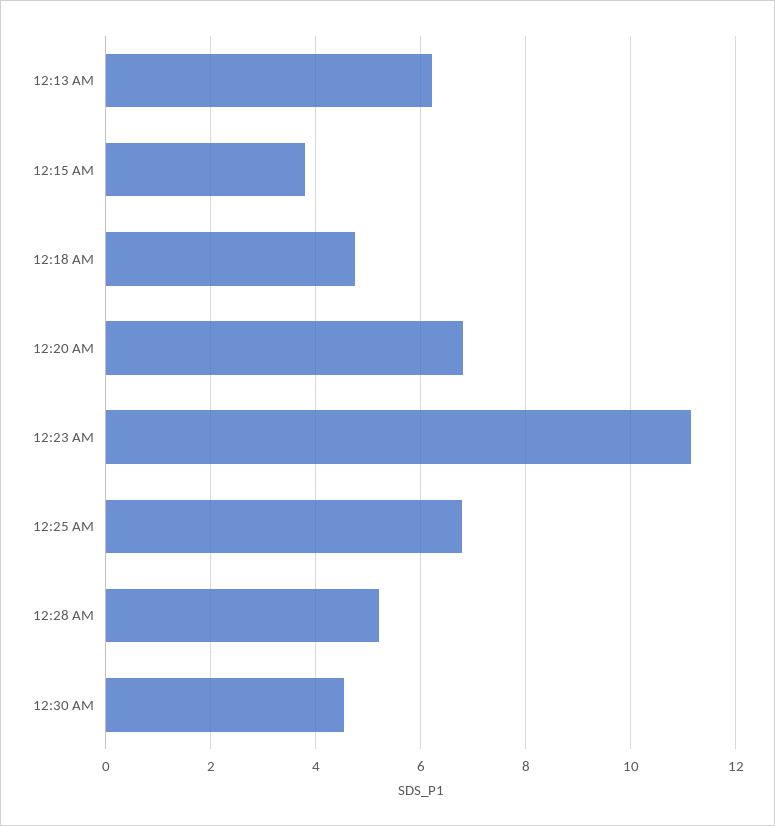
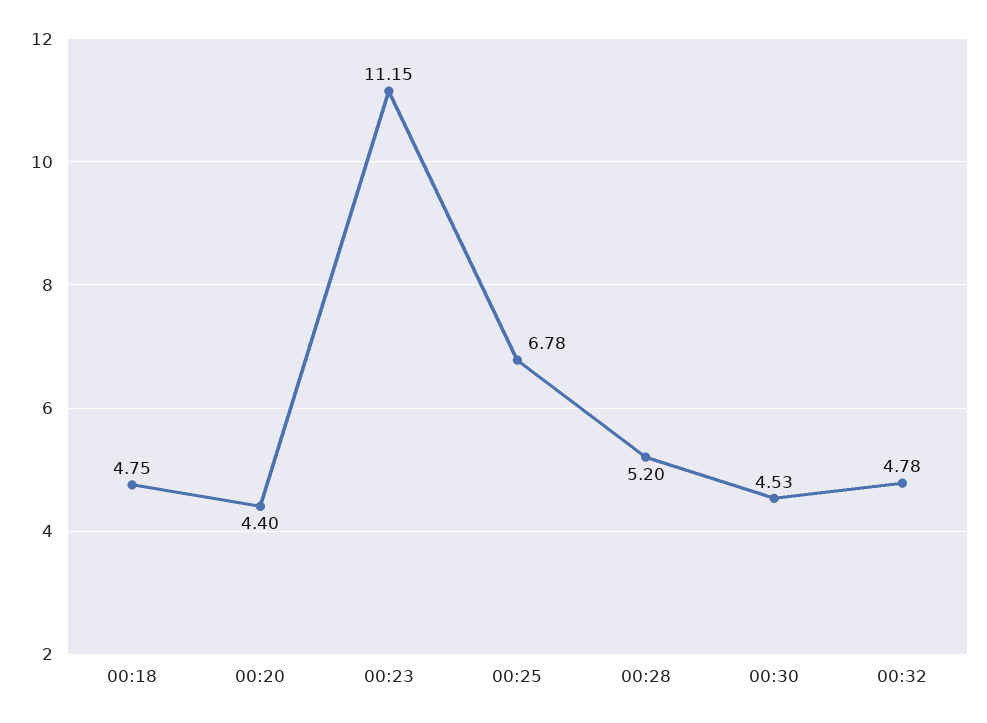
12:13 AM: 6.2 -> none
12:15 AM: 3.8 -> none
12:20 AM: 6.8 -> 4.4
00:32: none -> 4.78

